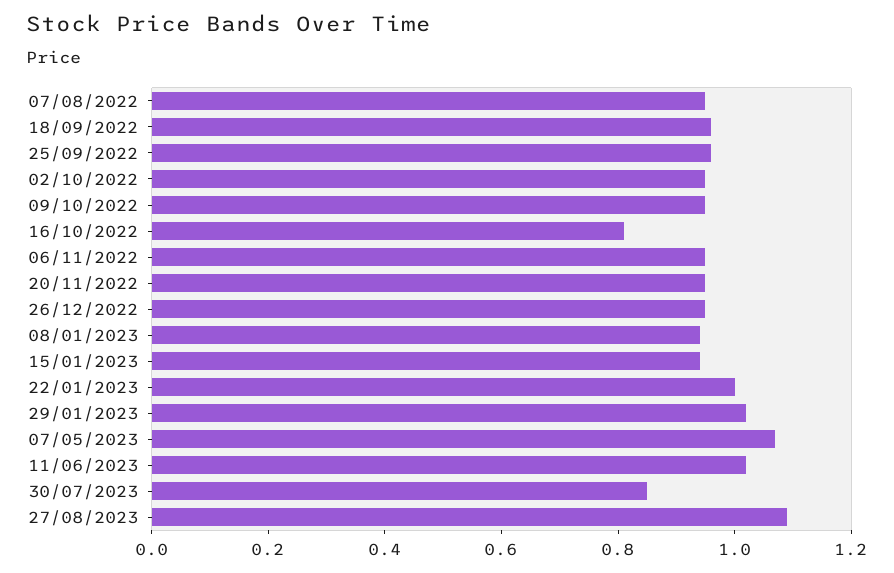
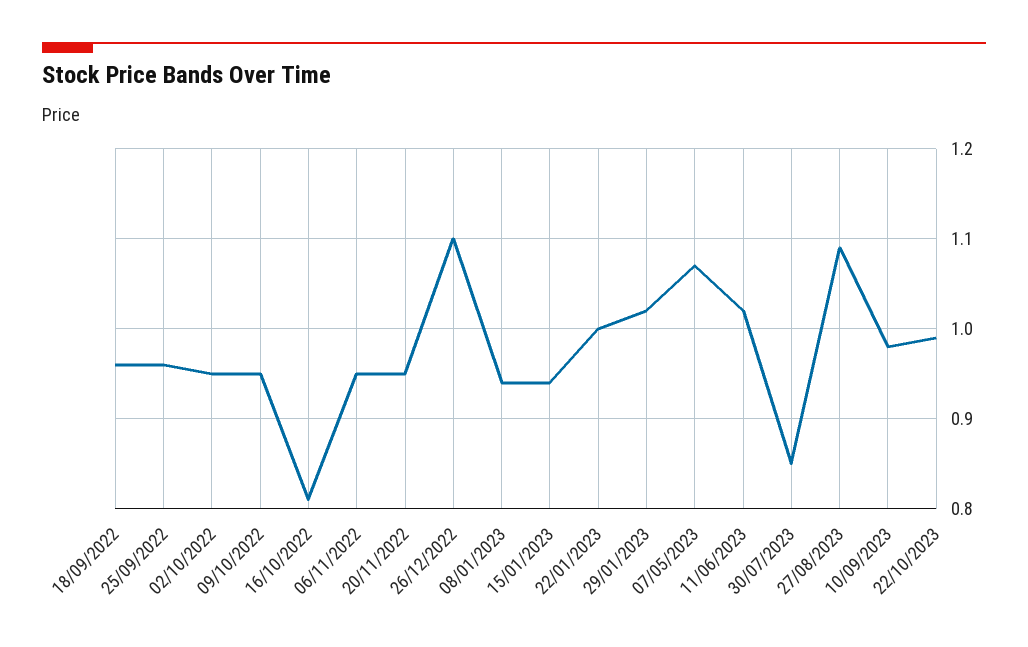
07/08/2022: 0.95 -> none
26/12/2022: 0.95 -> 1.1
10/09/2023: none -> 0.98
22/10/2023: none -> 0.99

